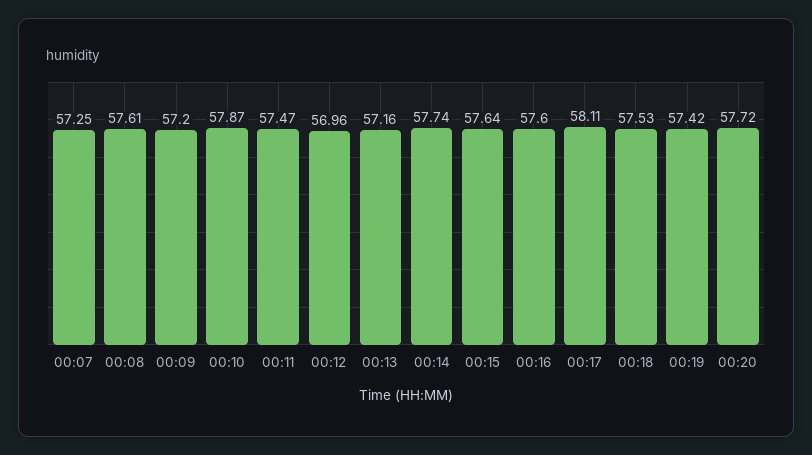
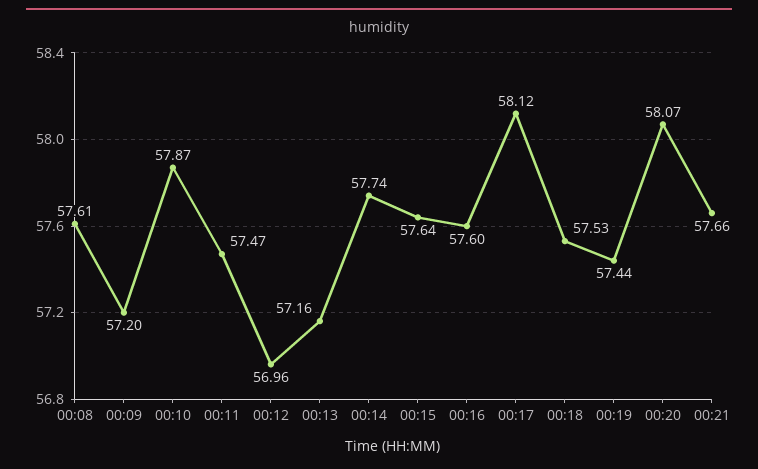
00:07: 57.25 -> none
00:17: 58.11 -> 58.12
00:19: 57.42 -> 57.44
00:20: 57.72 -> 58.07
00:21: none -> 57.66

